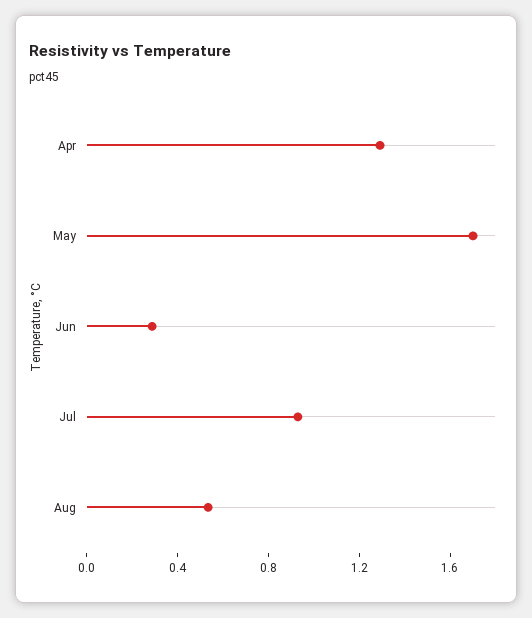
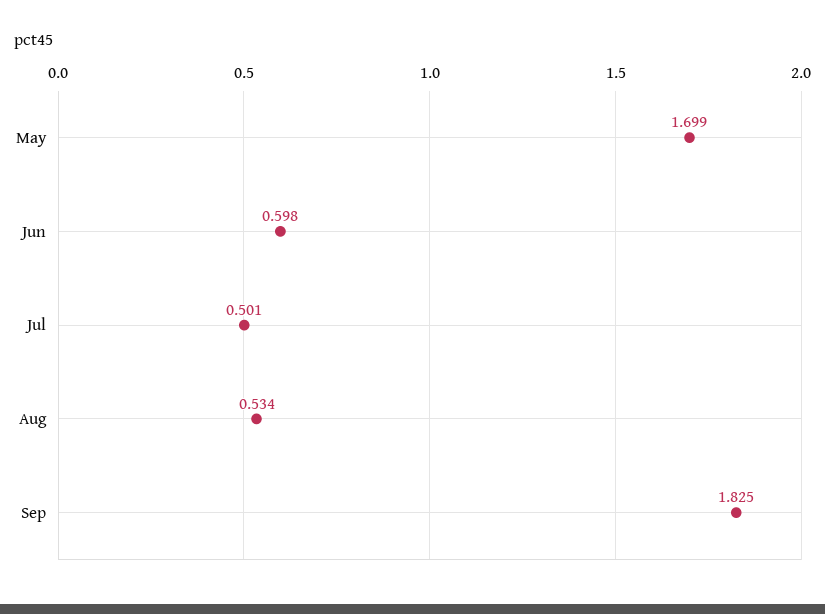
Apr: 1.3 -> none
Jun: 0.3 -> 0.598
Jul: 0.9 -> 0.501
Sep: none -> 1.825

